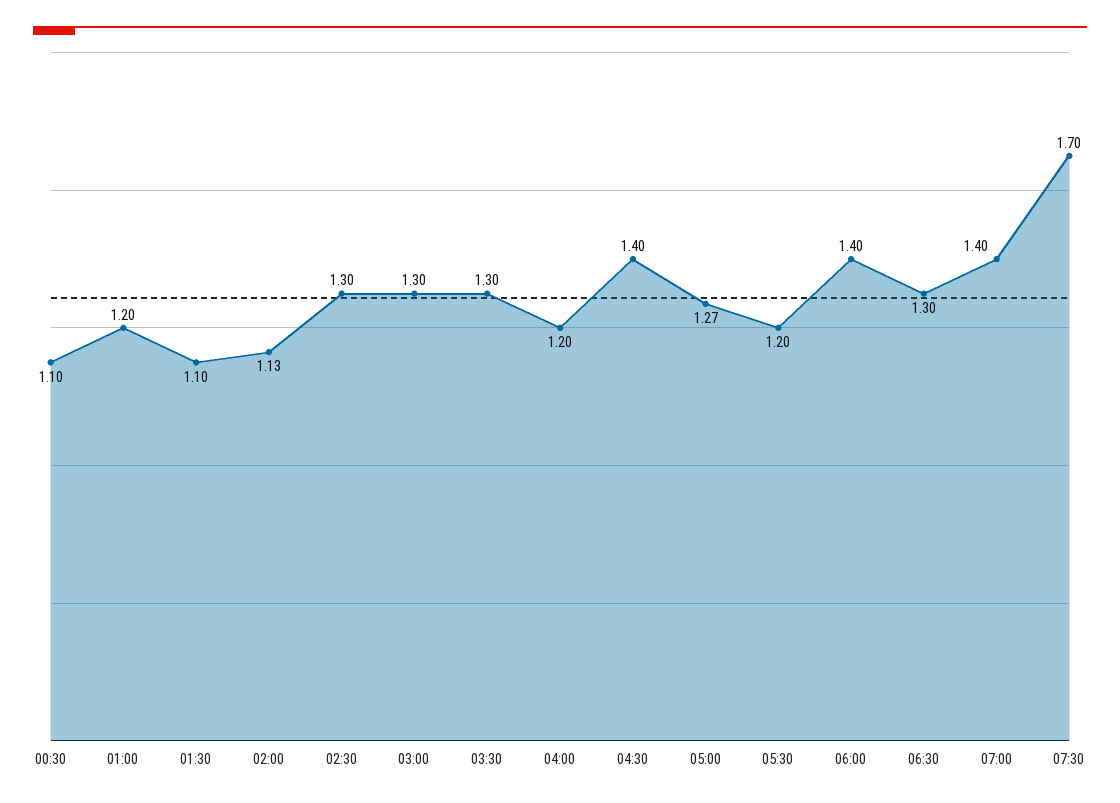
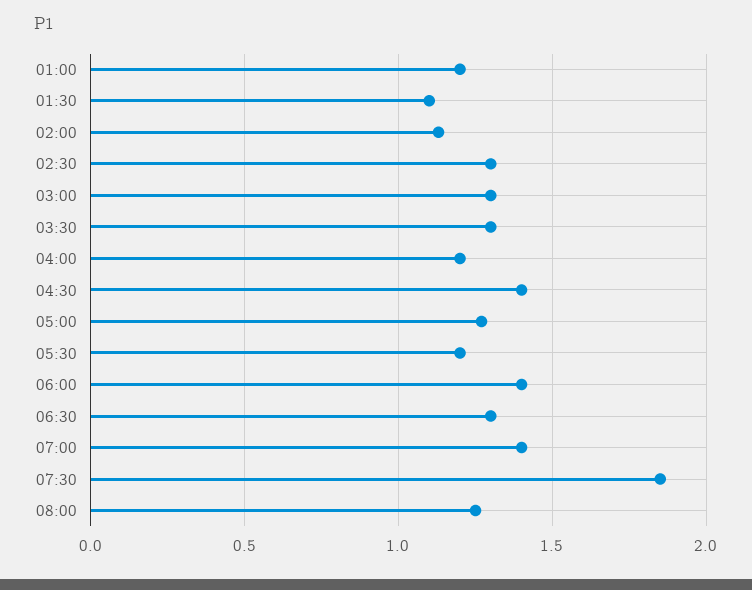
00:30: 1.1 -> none
07:30: 1.7 -> 1.85
08:00: none -> 1.25

